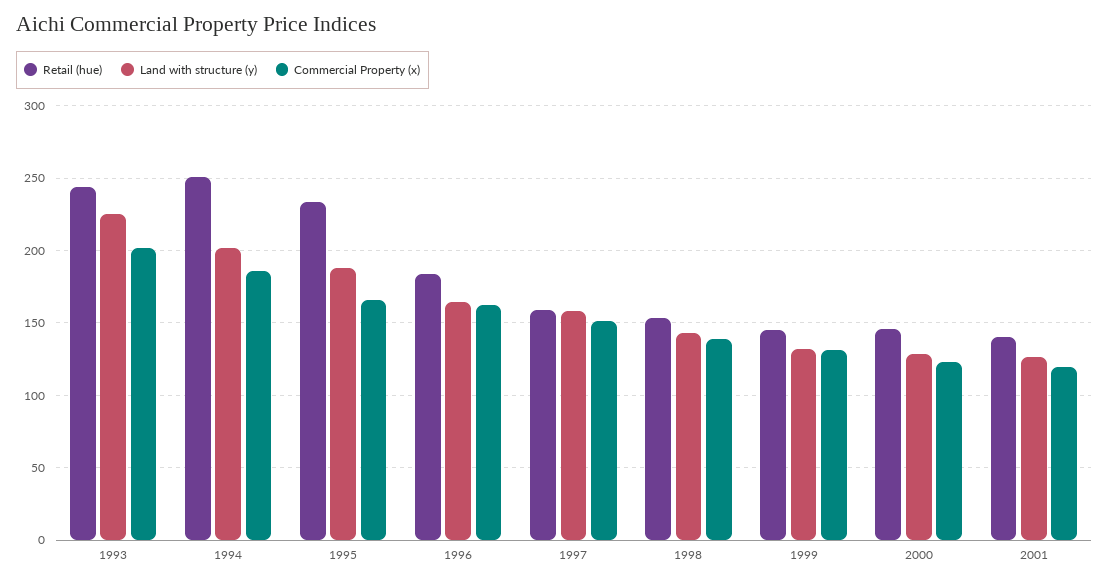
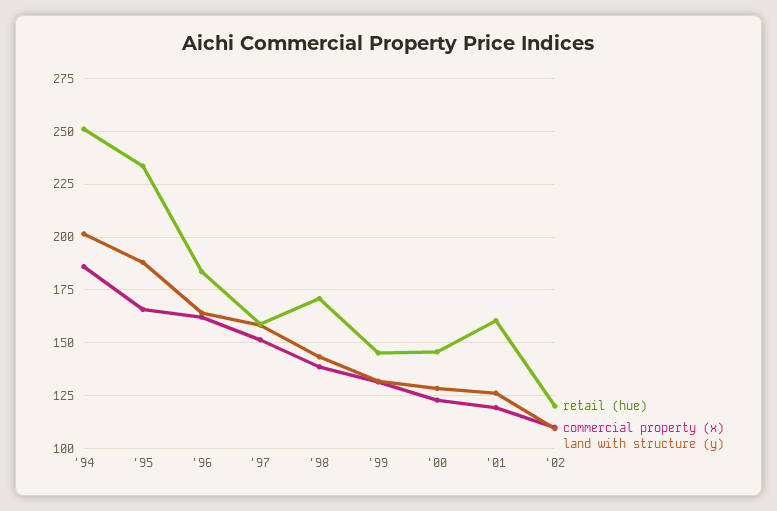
Retail (hue), 1993: 245 -> none
Land with structure (y), 1993: 225 -> none
Commercial Property (x), 1993: 200 -> none
Retail (hue), 1998: 155 -> 170
Retail (hue), 2001: 140 -> 160
Retail (hue), '02: none -> 120
Commercial Property (x), '02: none -> 110
Land with structure (y), '02: none -> 110

